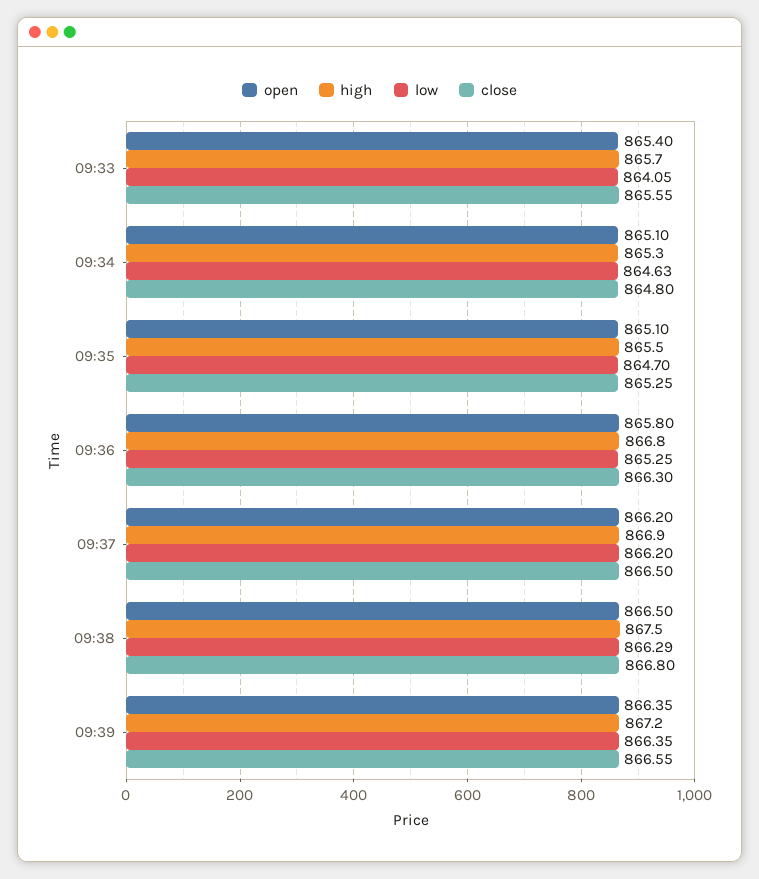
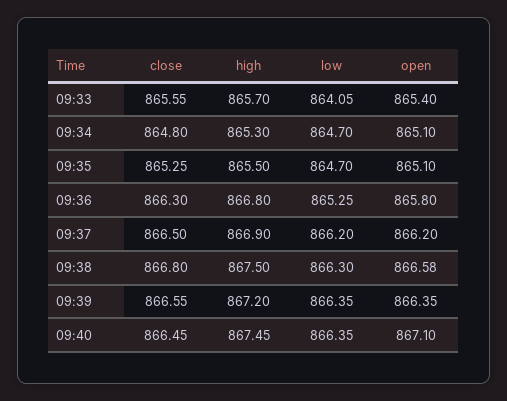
low, 09:34: 864.63 -> 864.7
open, 09:38: 866.5 -> 866.58
low, 09:38: 866.29 -> 866.3
close, 09:40: none -> 866.45
high, 09:40: none -> 867.45
low, 09:40: none -> 866.35
open, 09:40: none -> 867.1

